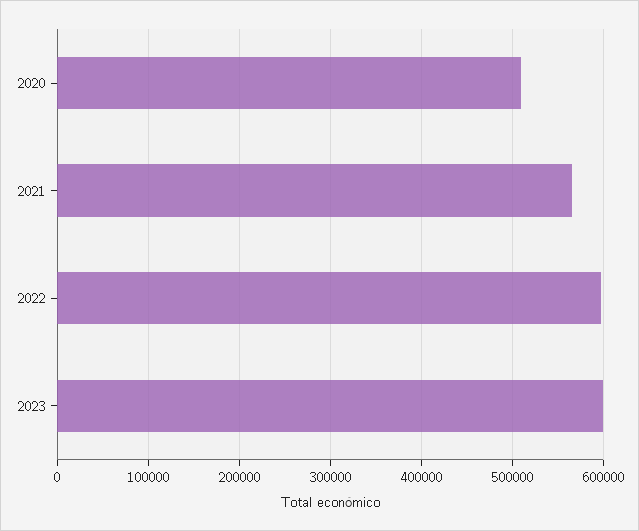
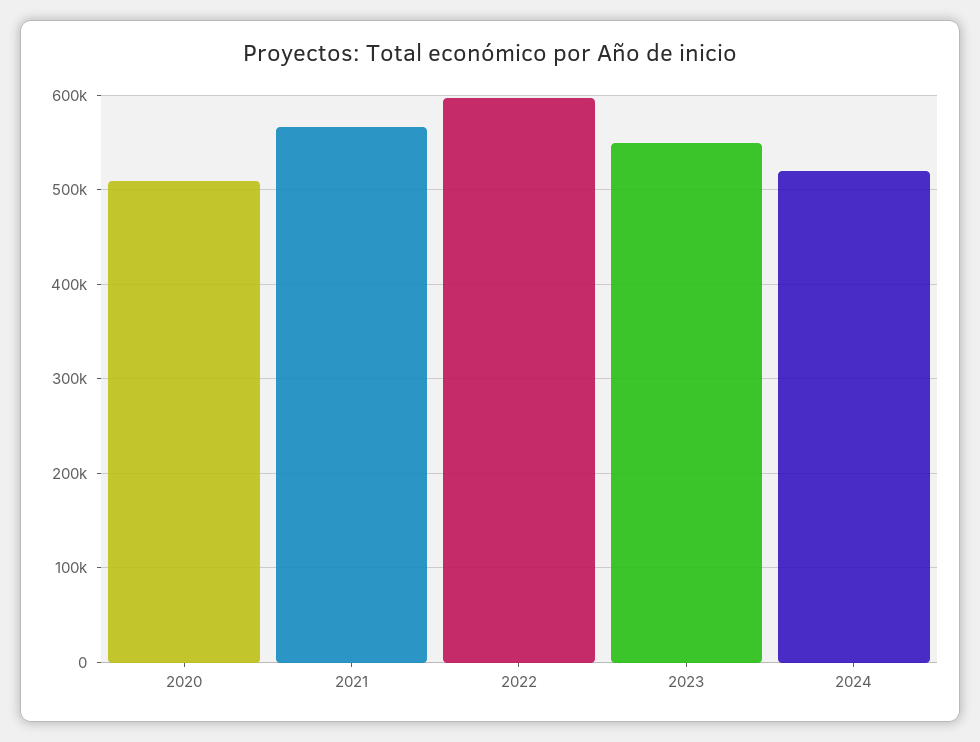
2023: 600000 -> 550000
2024: none -> 520000

